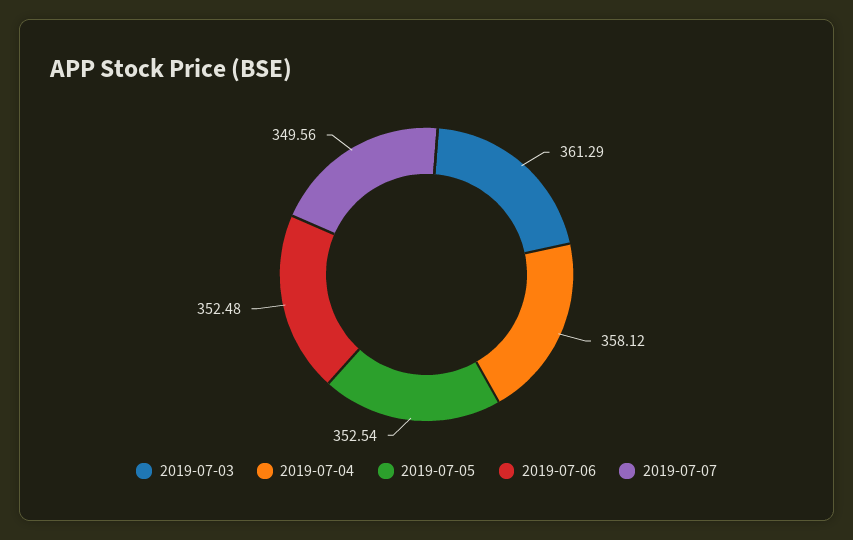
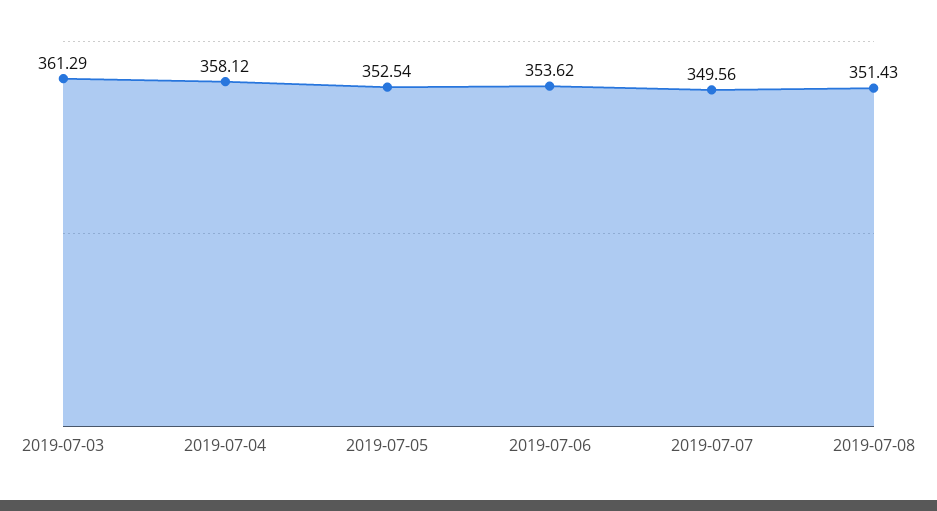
2019-07-06: 352.48 -> 353.62
2019-07-08: none -> 351.43

